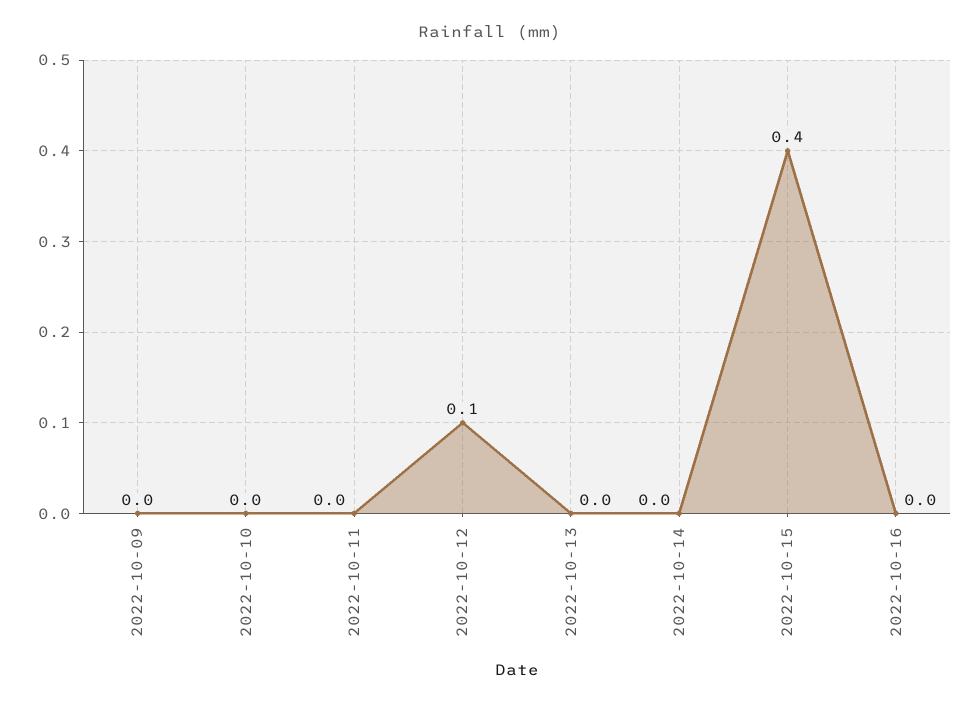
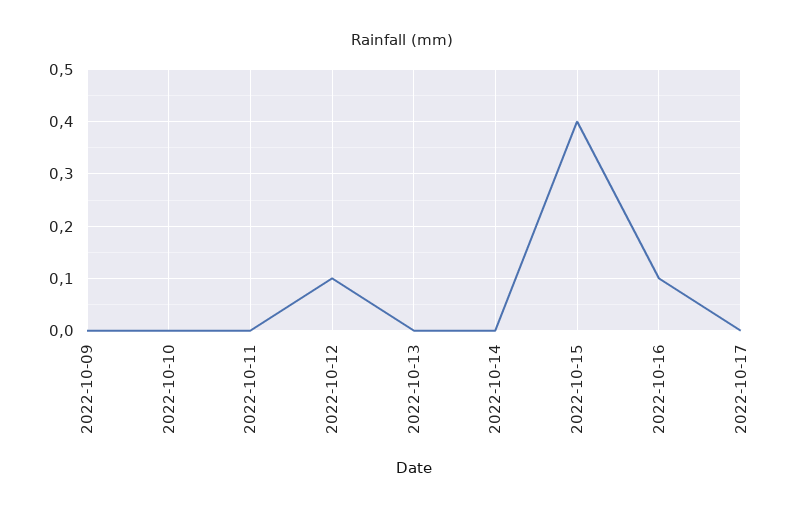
2022-10-16: 0 -> 0.1
2022-10-17: none -> 0

